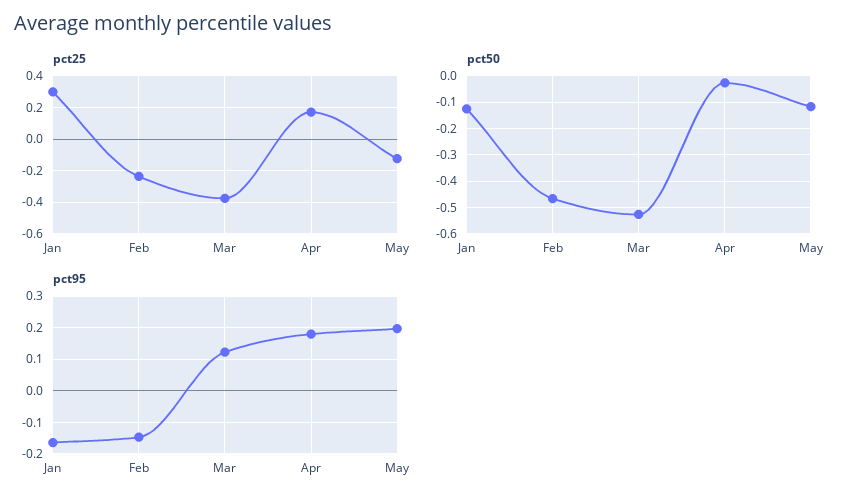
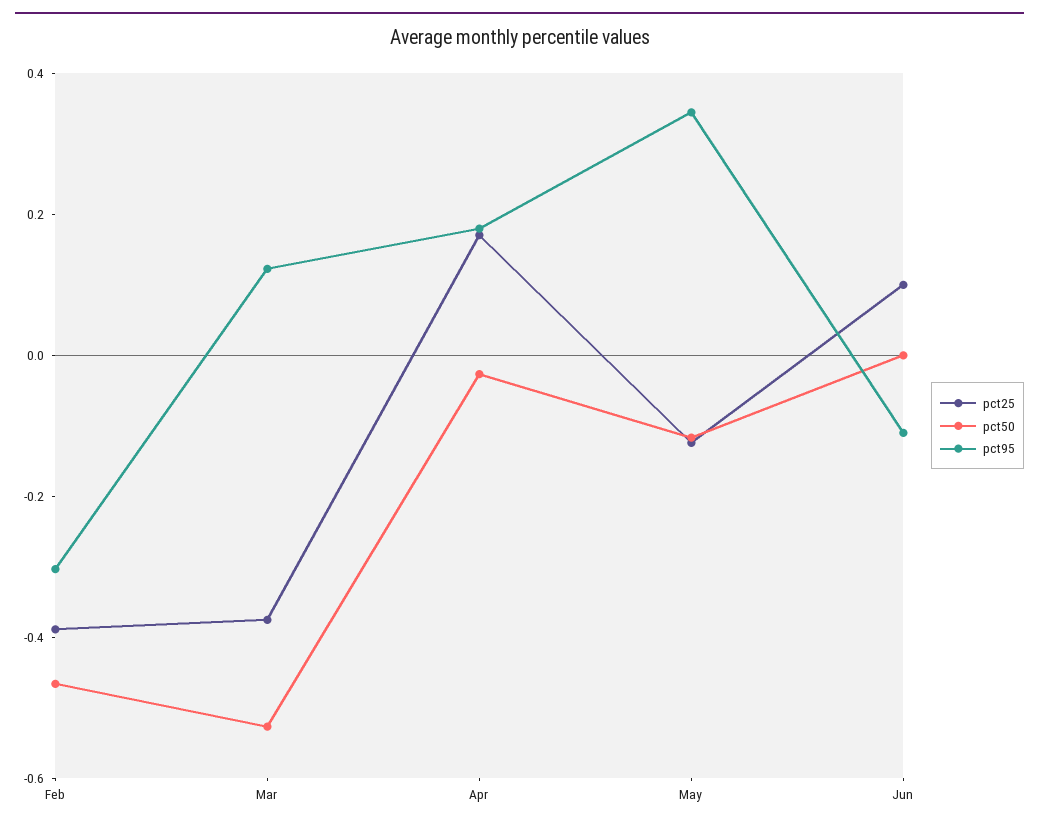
pct25, Jan: 0.3 -> none
pct25, Feb: -0.25 -> -0.4
pct50, Jan: -0.125 -> none
pct95, Jan: -0.16 -> none
pct95, Feb: -0.14 -> -0.3
pct95, May: 0.2 -> 0.35
pct25, Jun: none -> 0.1
pct50, Jun: none -> 0
pct95, Jun: none -> -0.1

